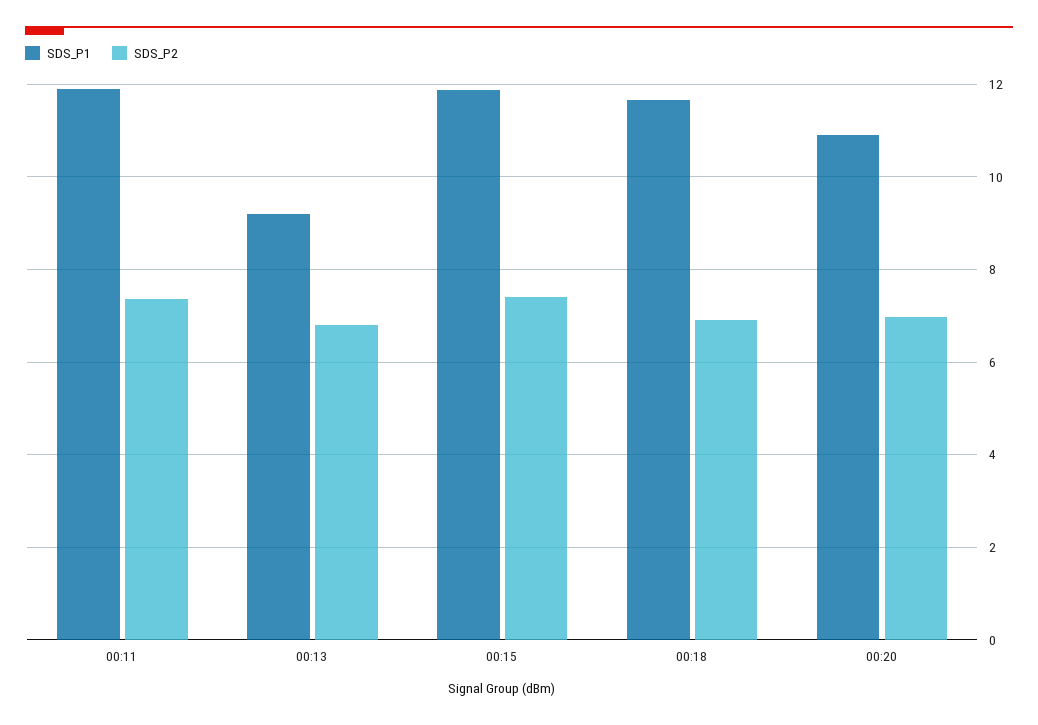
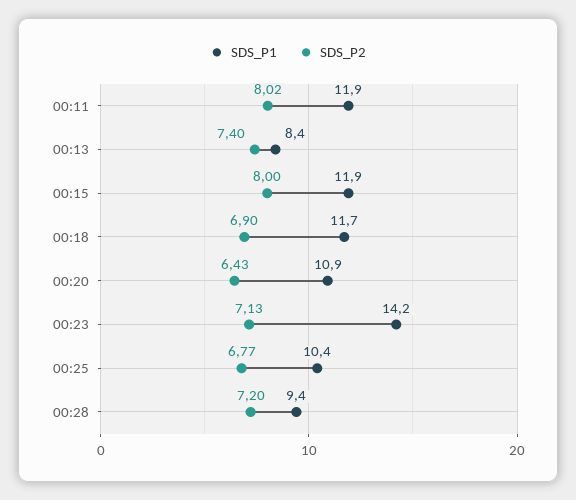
SDS_P2, 00:11: 7.4 -> 8.02
SDS_P1, 00:13: 9.2 -> 8.4
SDS_P2, 00:13: 6.8 -> 7.4
SDS_P2, 00:15: 7.4 -> 8
SDS_P2, 00:20: 7 -> 6.43
SDS_P1, 00:23: none -> 14.2
SDS_P2, 00:23: none -> 7.13
SDS_P1, 00:25: none -> 10.4
SDS_P2, 00:25: none -> 6.77
SDS_P1, 00:28: none -> 9.4
SDS_P2, 00:28: none -> 7.2

